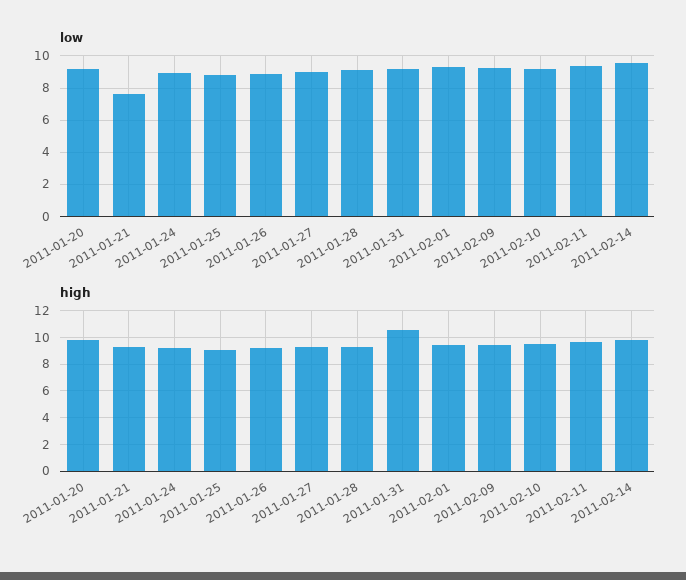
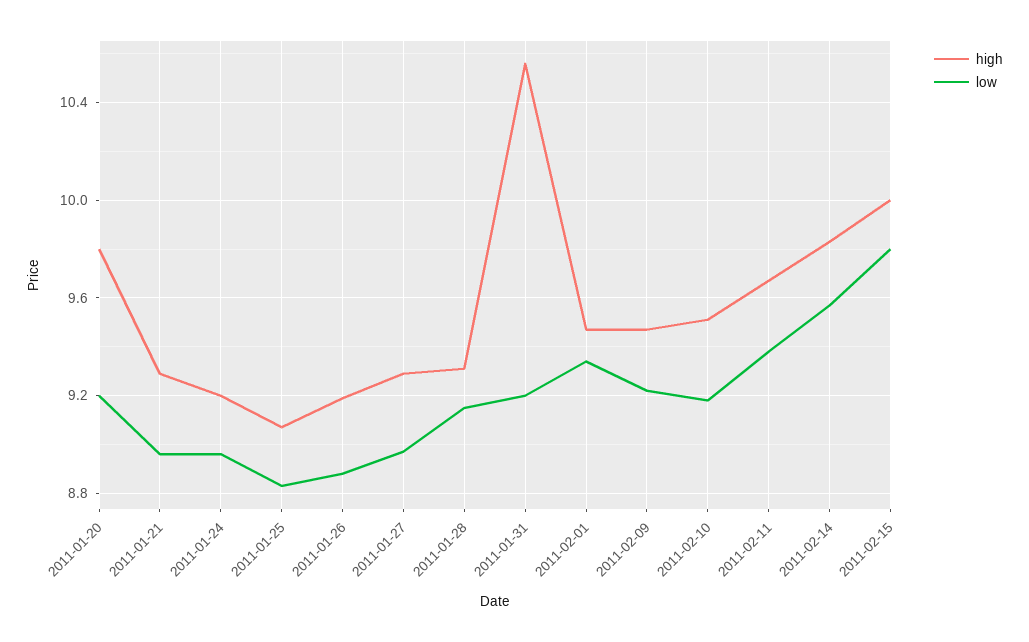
low, 2011-01-21: 7.5 -> 8.95
high, 2011-02-15: none -> 10
low, 2011-02-15: none -> 9.8

